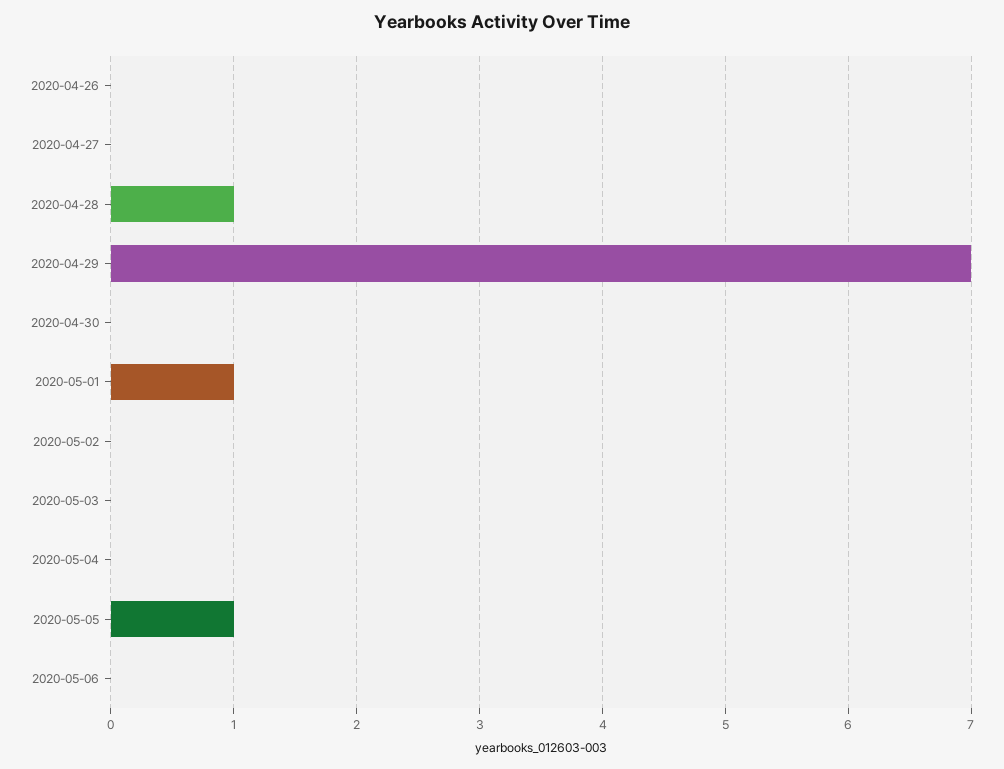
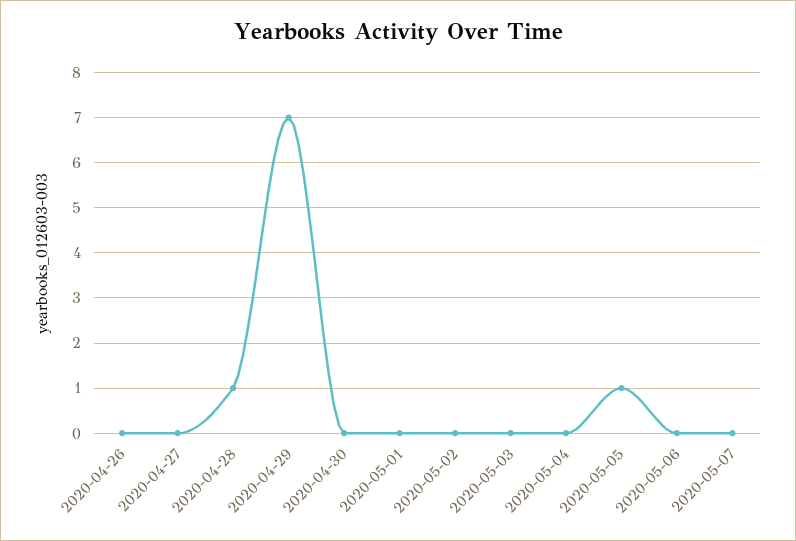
2020-05-01: 1 -> 0
2020-05-07: none -> 0

